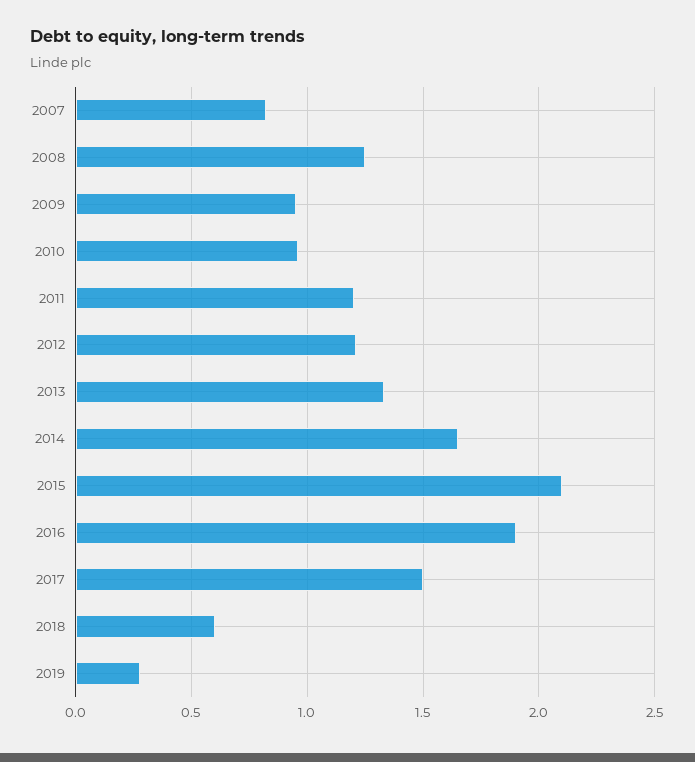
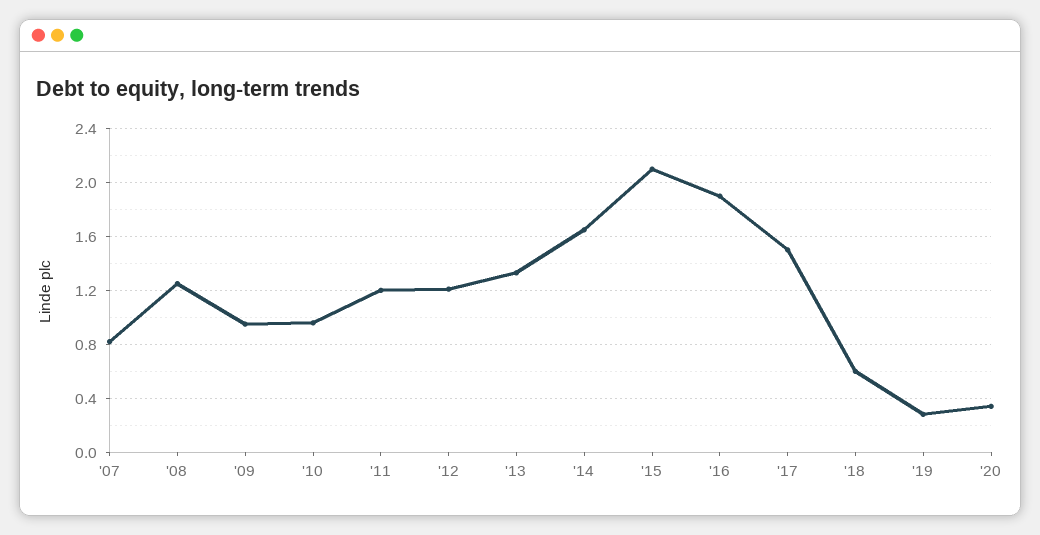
'20: none -> 0.35

